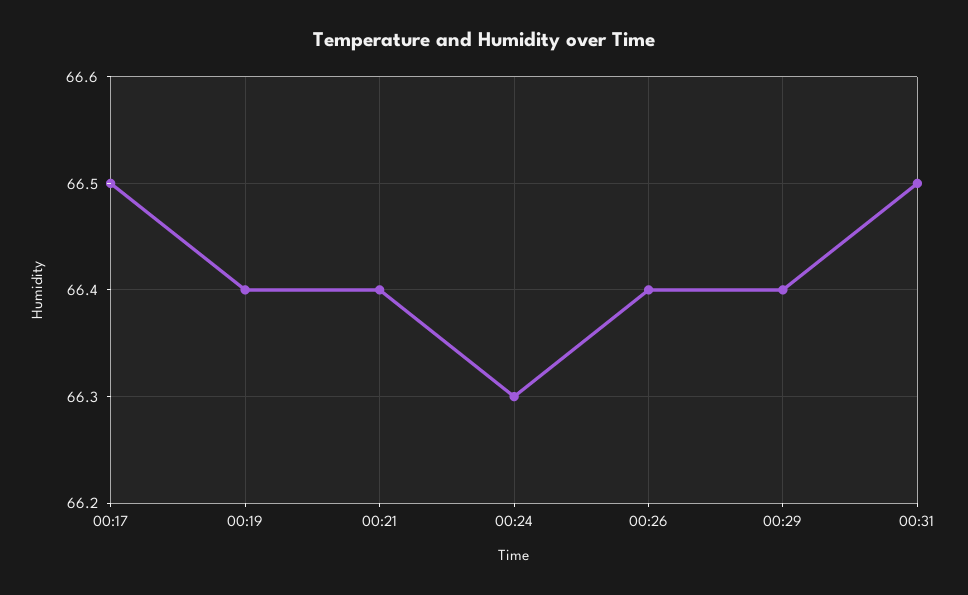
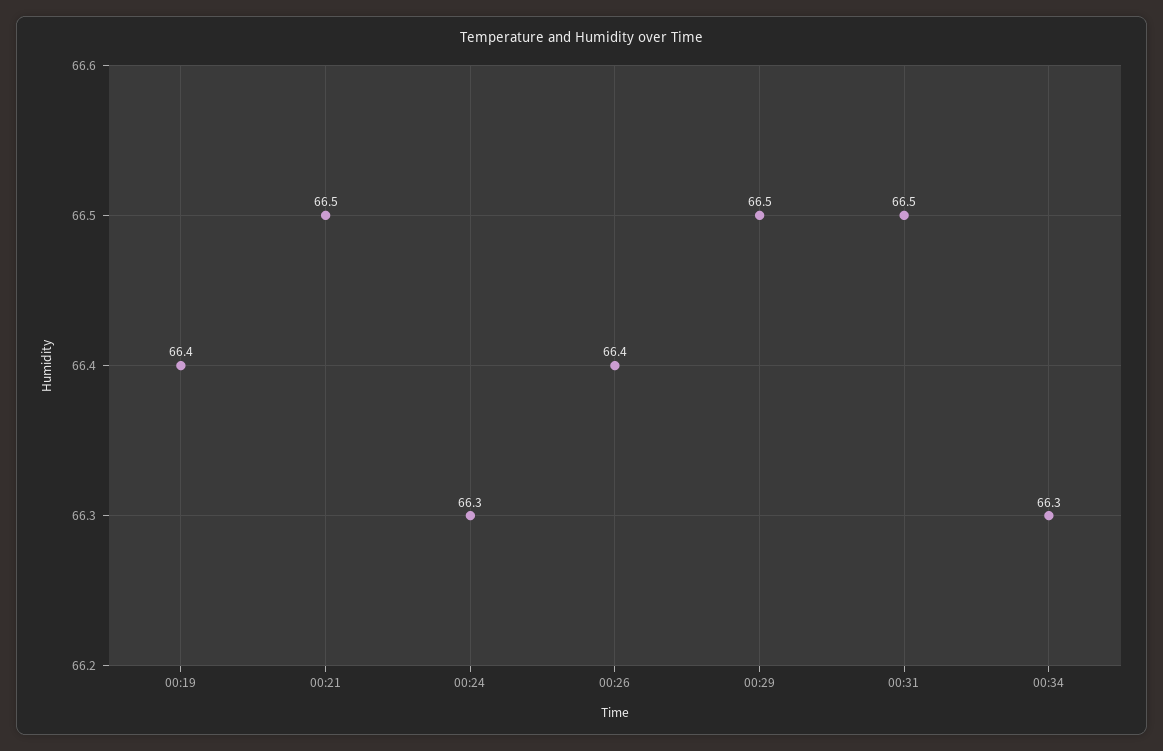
00:17: 66.5 -> none
00:21: 66.4 -> 66.5
00:29: 66.4 -> 66.5
00:34: none -> 66.3

